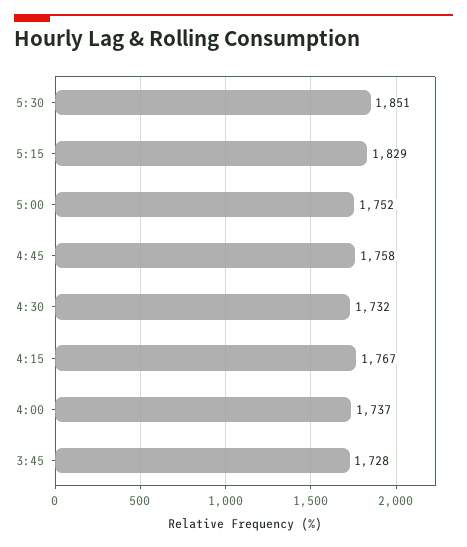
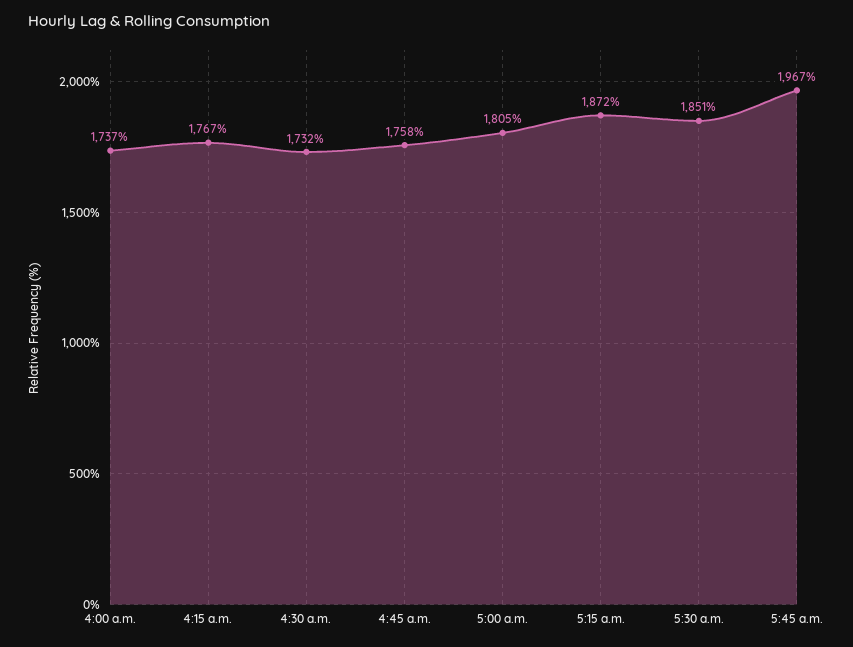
5:15: 1829 -> 1872
5:00: 1752 -> 1805
3:45: 1728 -> none
5:45 a.m.: none -> 1967

